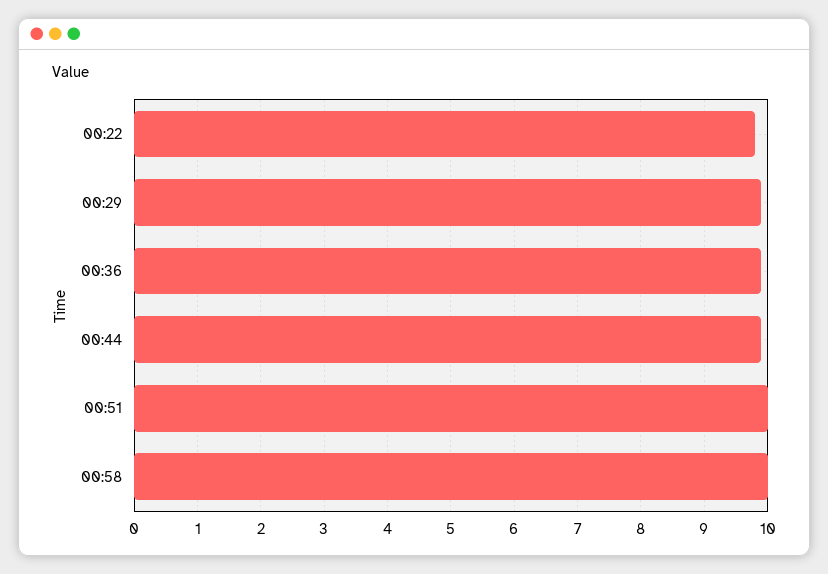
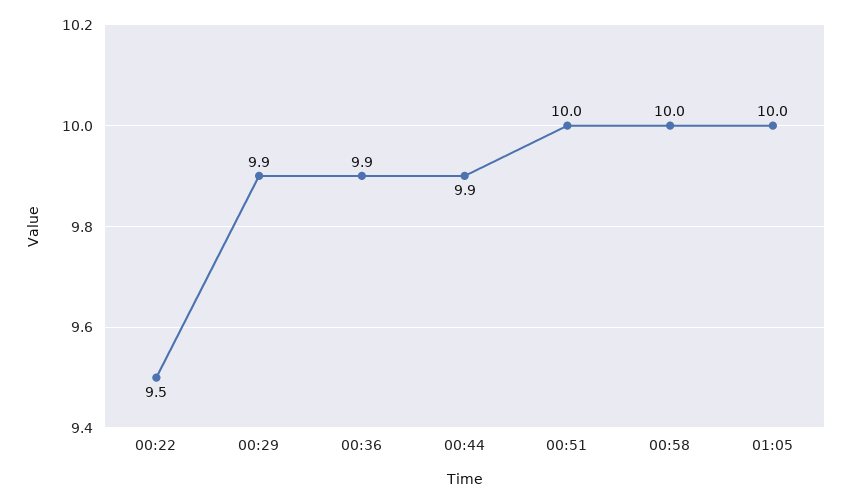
00:22: 9.8 -> 9.5
01:05: none -> 10

